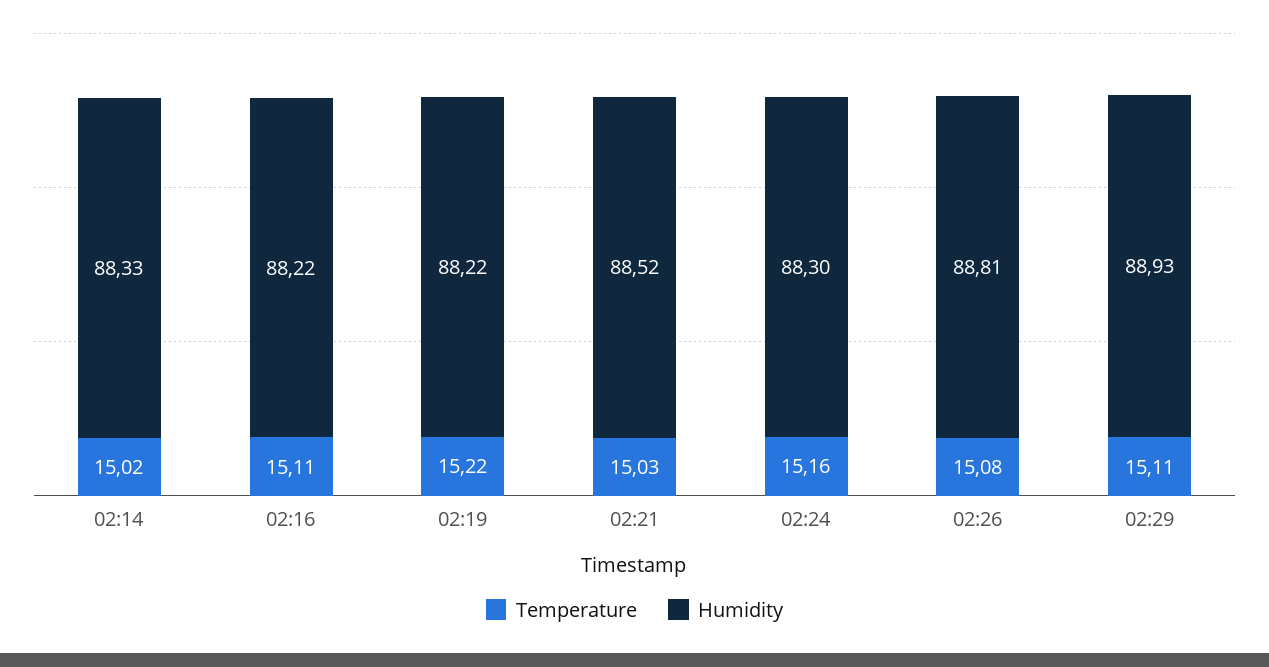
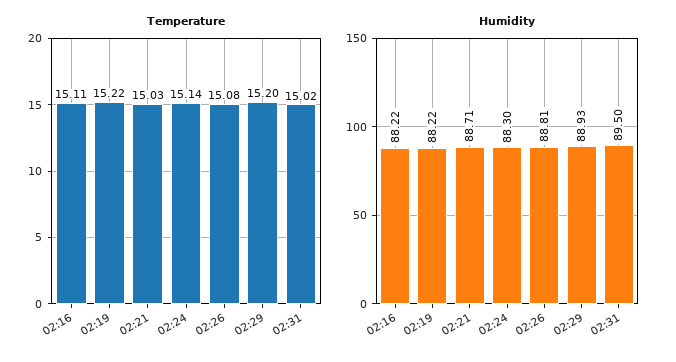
Temperature, 02:14: 15.02 -> none
Humidity, 02:14: 88.33 -> none
Humidity, 02:21: 88.52 -> 88.71
Temperature, 02:24: 15.16 -> 15.14
Temperature, 02:29: 15.11 -> 15.2
Temperature, 02:31: none -> 15.02
Humidity, 02:31: none -> 89.5

